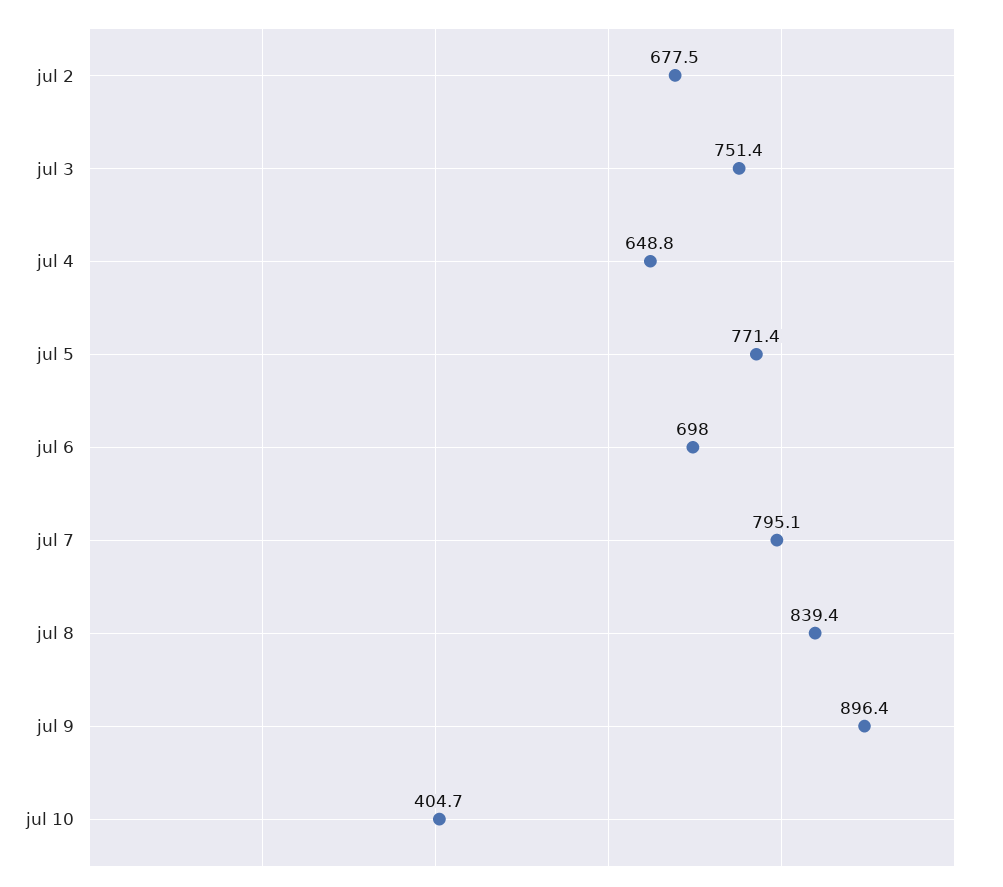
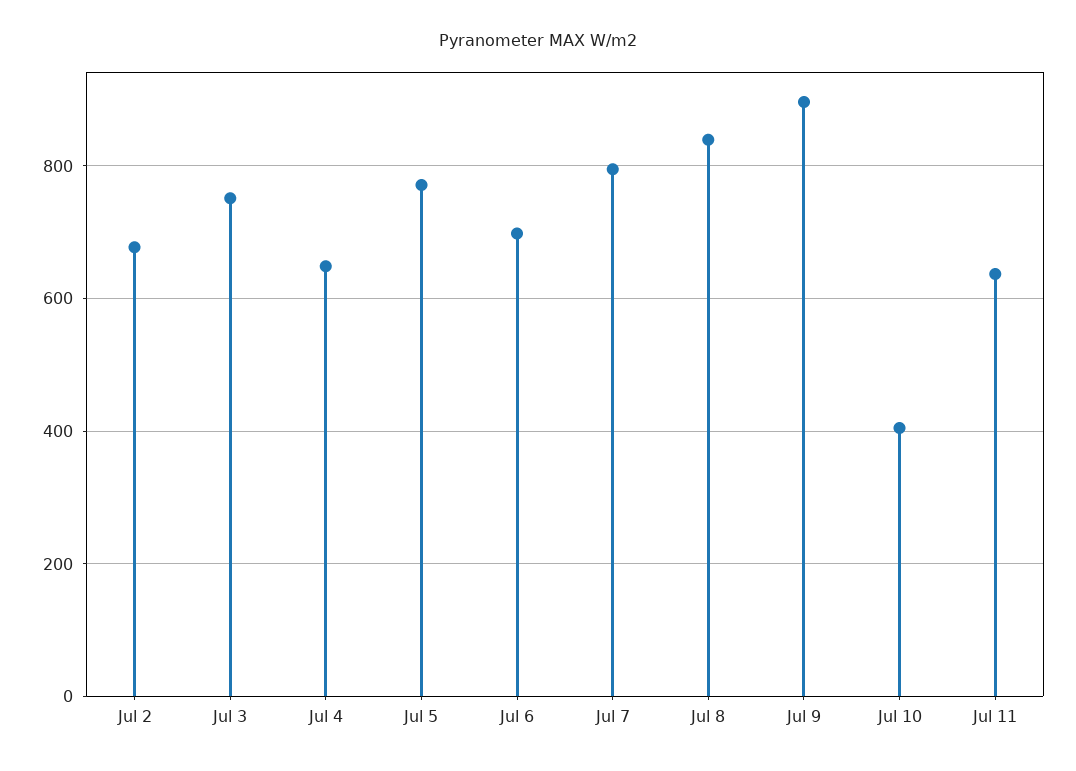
Jul 11: none -> 640

